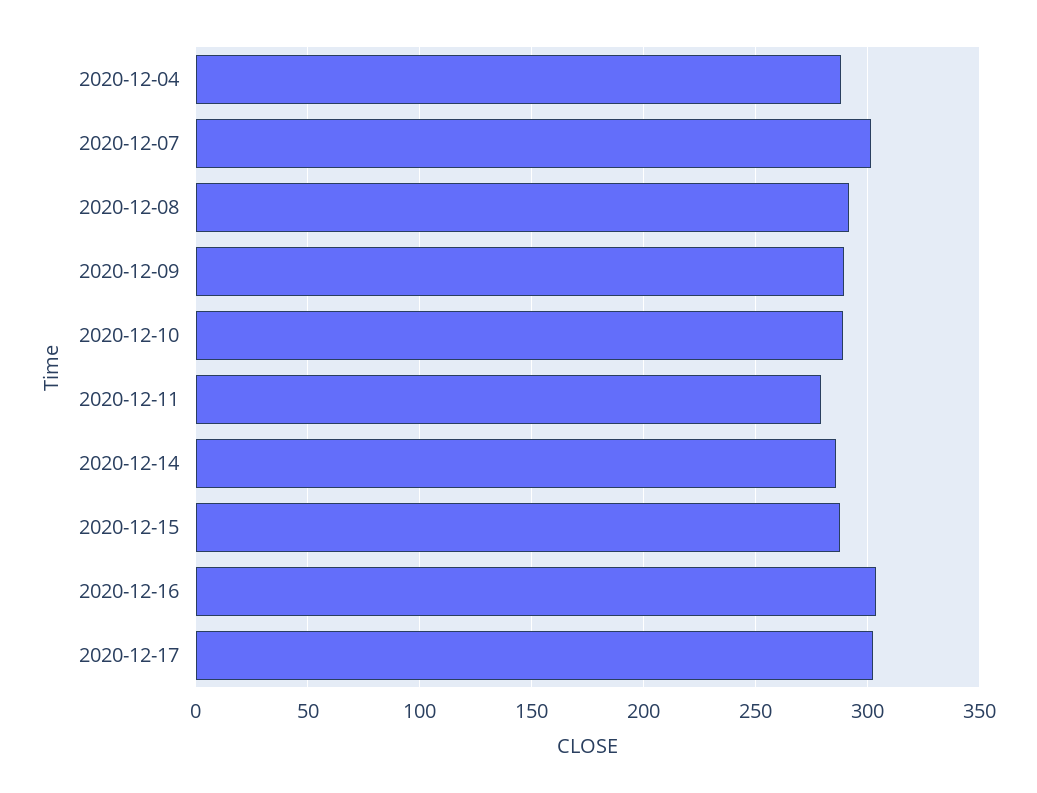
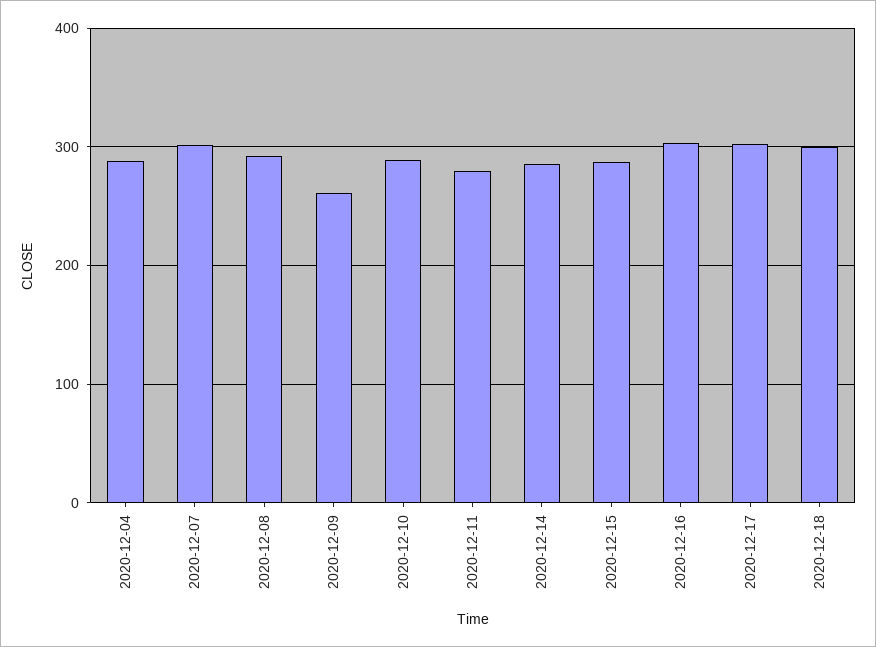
2020-12-09: 290 -> 260
2020-12-18: none -> 300

